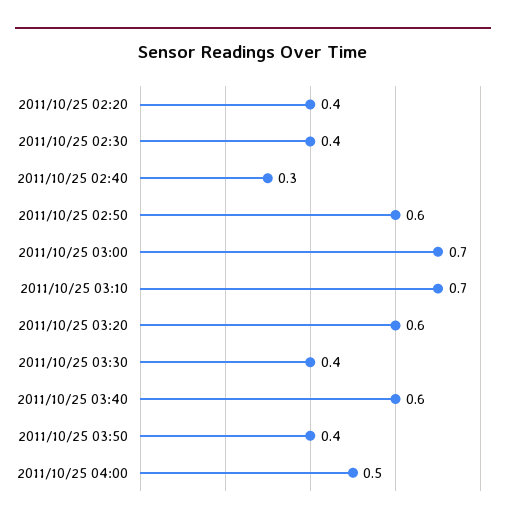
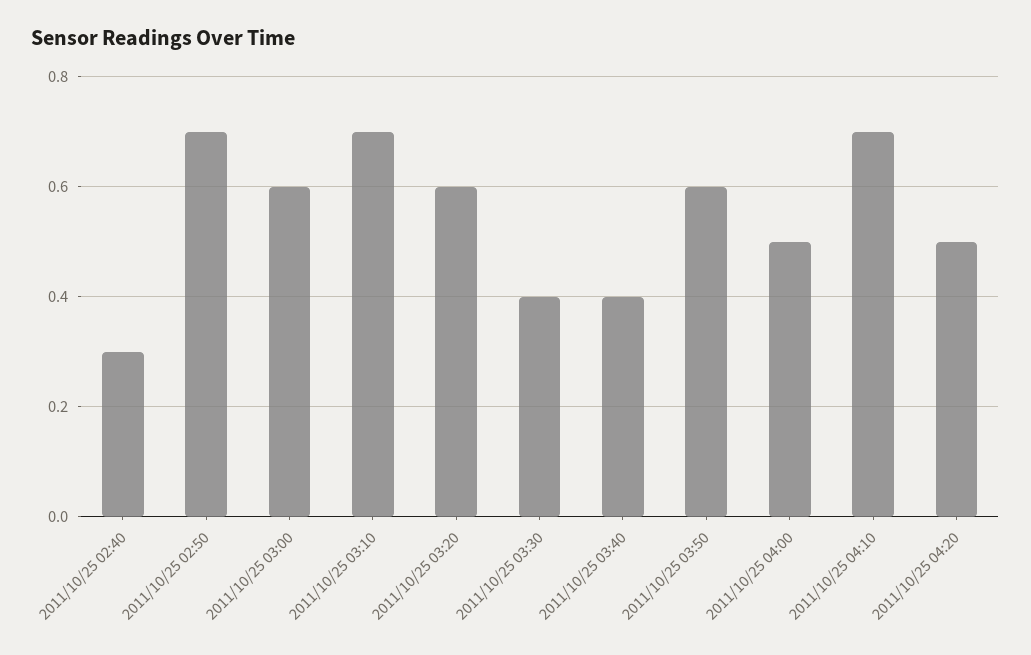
2011/10/25 02:20: 0.4 -> none
2011/10/25 02:30: 0.4 -> none
2011/10/25 02:50: 0.6 -> 0.7
2011/10/25 03:00: 0.7 -> 0.6
2011/10/25 03:40: 0.6 -> 0.4
2011/10/25 03:50: 0.4 -> 0.6
2011/10/25 04:10: none -> 0.7
2011/10/25 04:20: none -> 0.5

